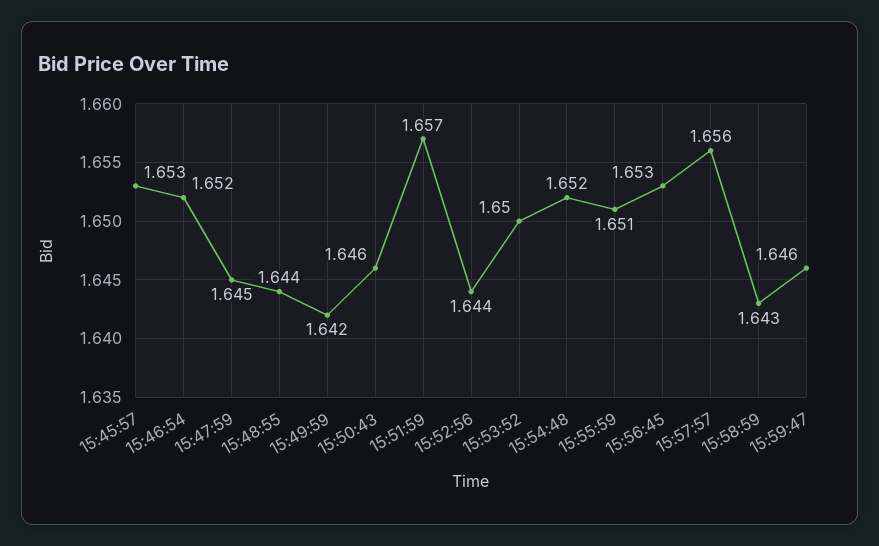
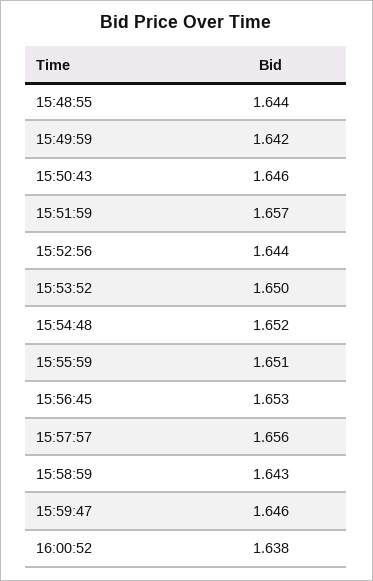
15:45:57: 1.653 -> none
15:46:54: 1.652 -> none
15:47:59: 1.645 -> none
16:00:52: none -> 1.638

